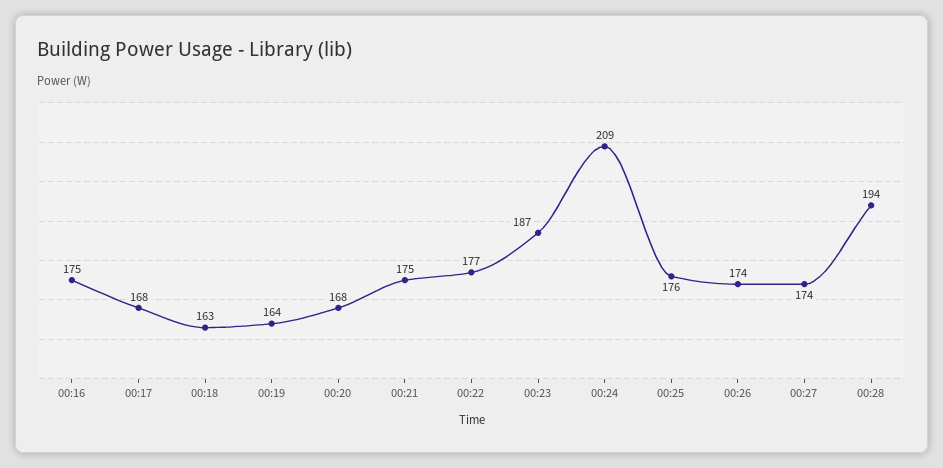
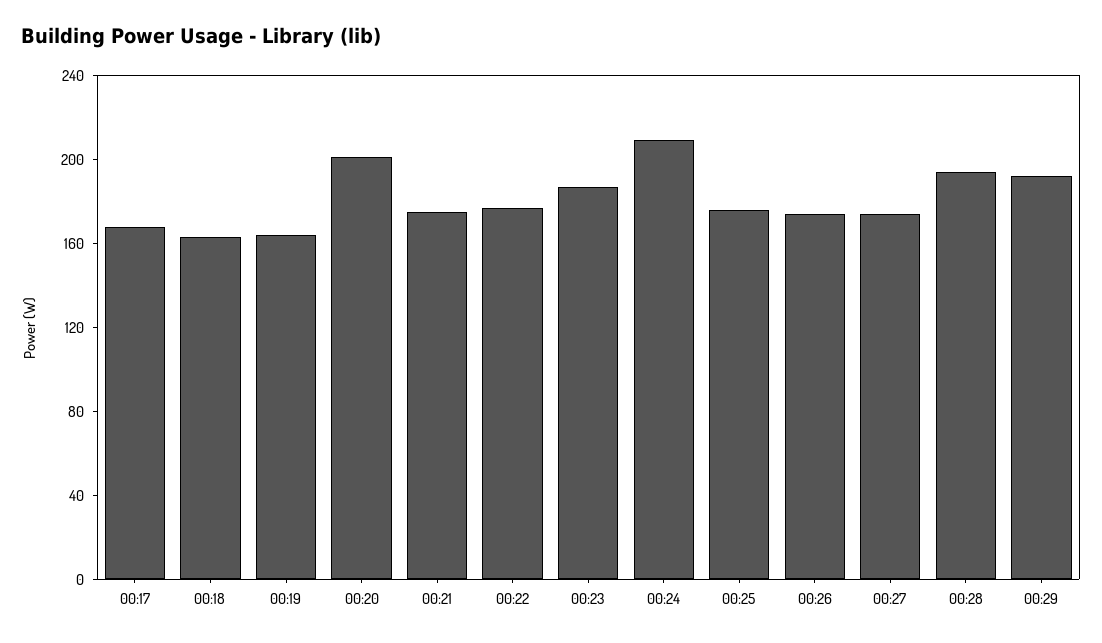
00:16: 175 -> none
00:20: 168 -> 200
00:29: none -> 190

